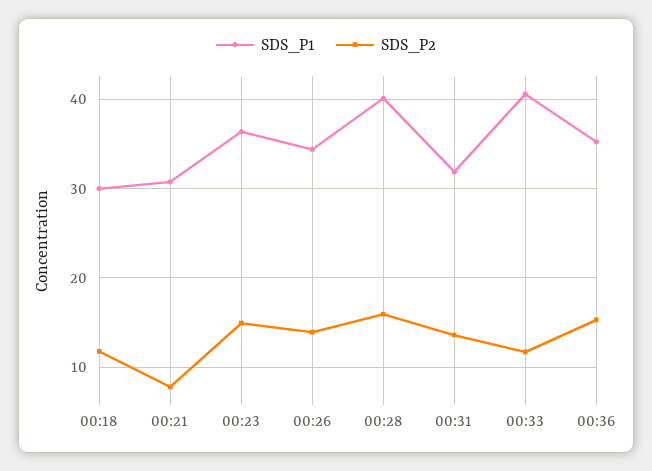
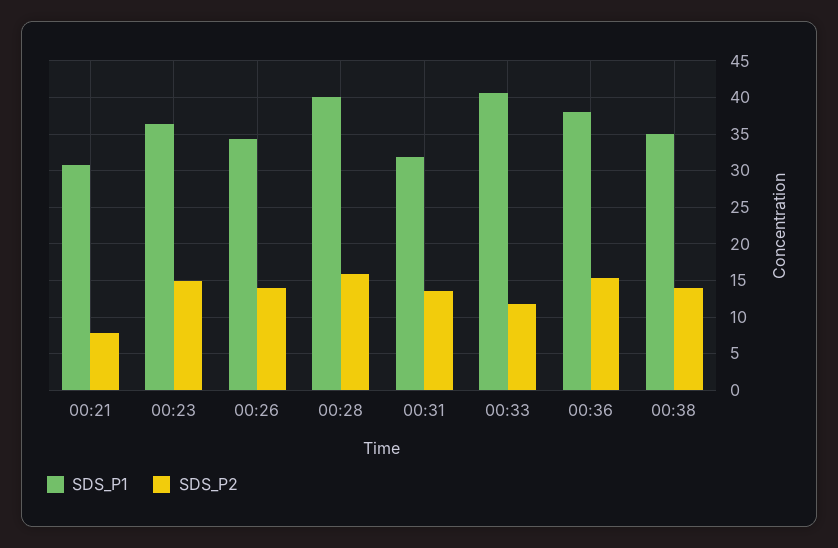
SDS_P1, 00:18: 30 -> none
SDS_P2, 00:18: 12 -> none
SDS_P1, 00:36: 35 -> 38
SDS_P1, 00:38: none -> 35
SDS_P2, 00:38: none -> 14

